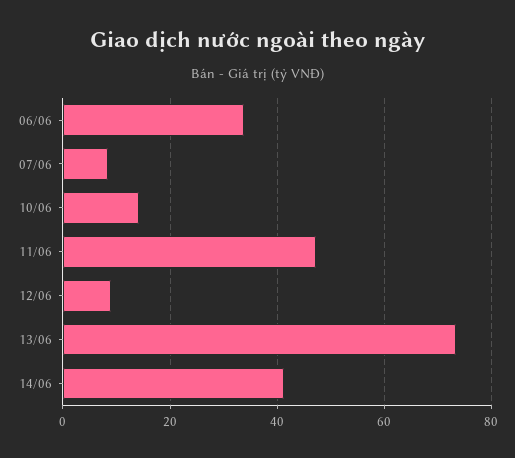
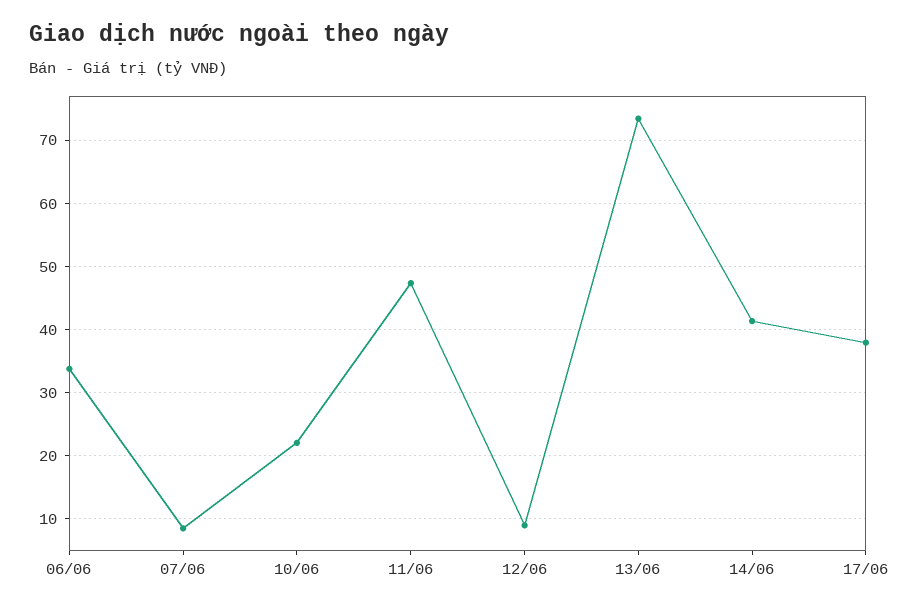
10/06: 14 -> 22
17/06: none -> 38

